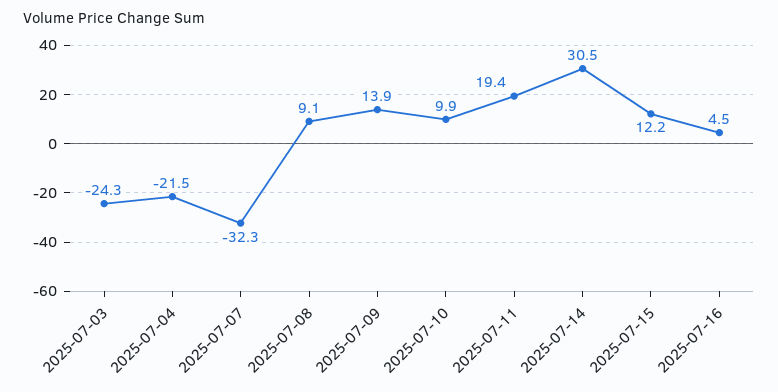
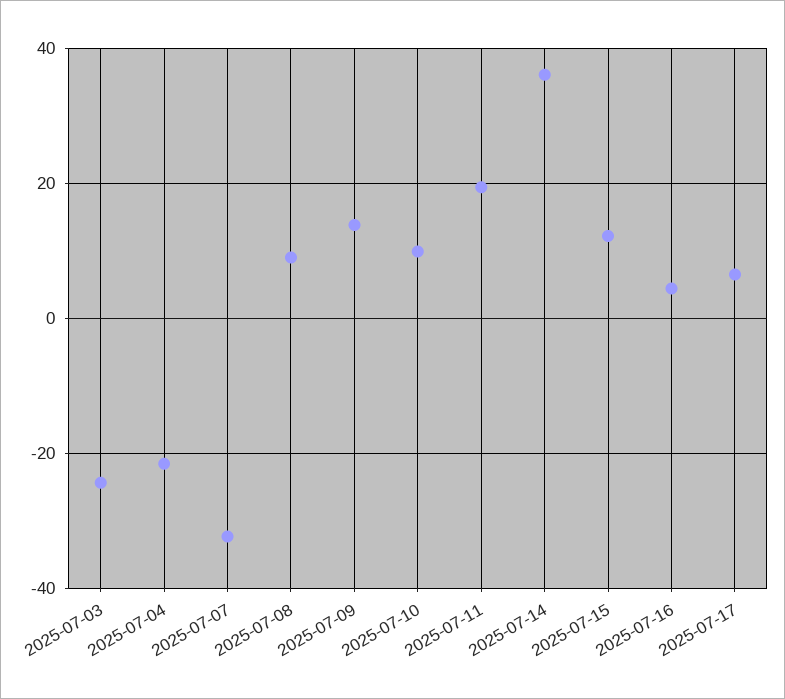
2025-07-14: 30.5 -> 36
2025-07-17: none -> 6

